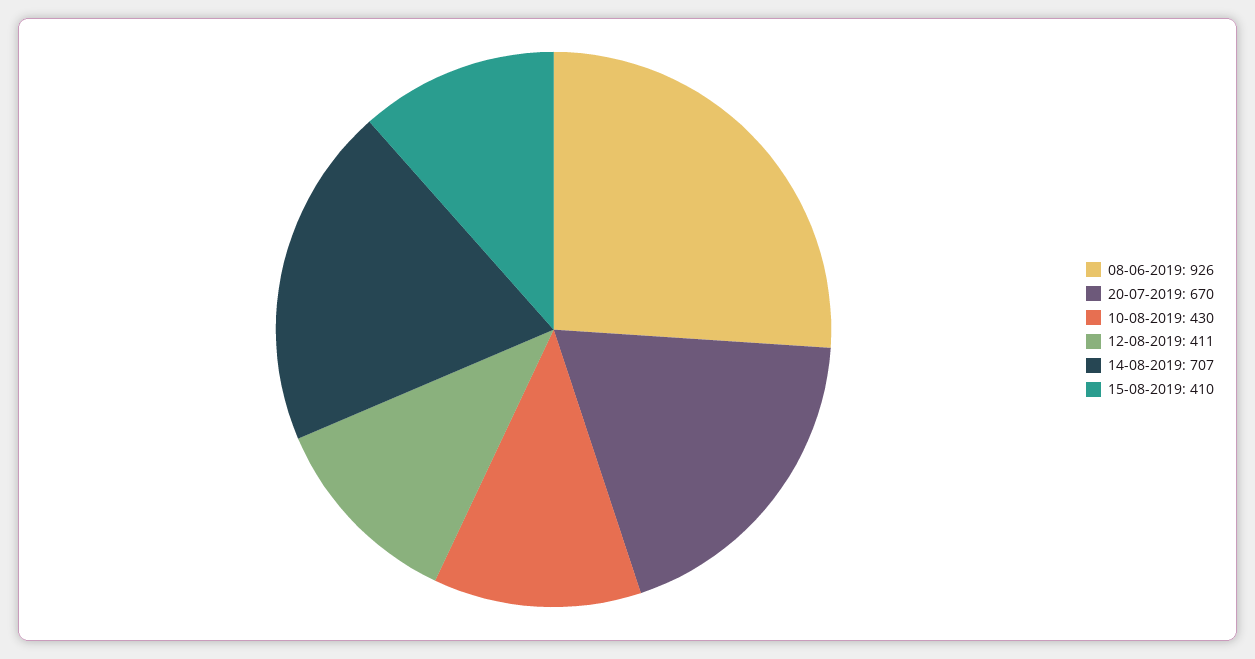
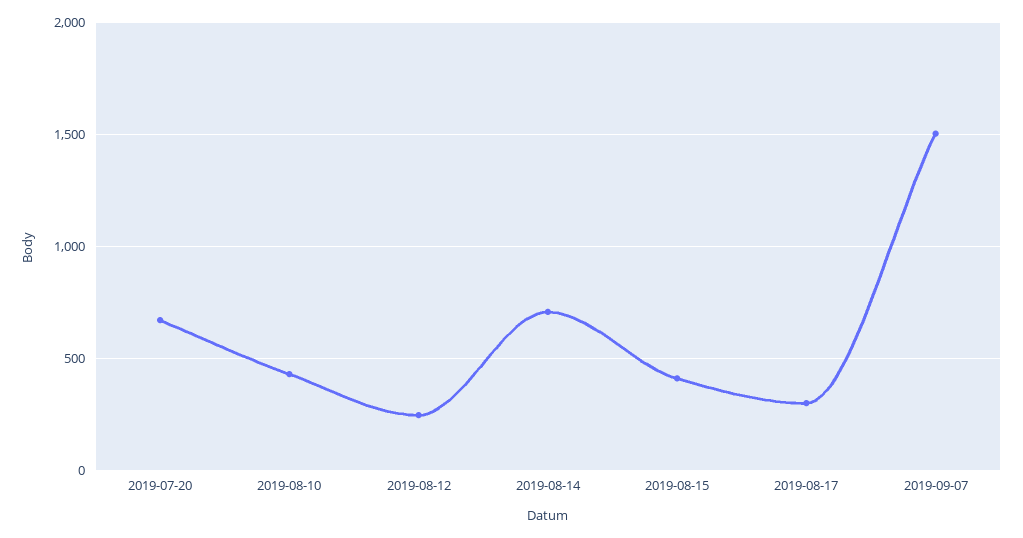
08-06-2019: 926 -> none
12-08-2019: 411 -> 250
2019-08-17: none -> 300
2019-09-07: none -> 1500

